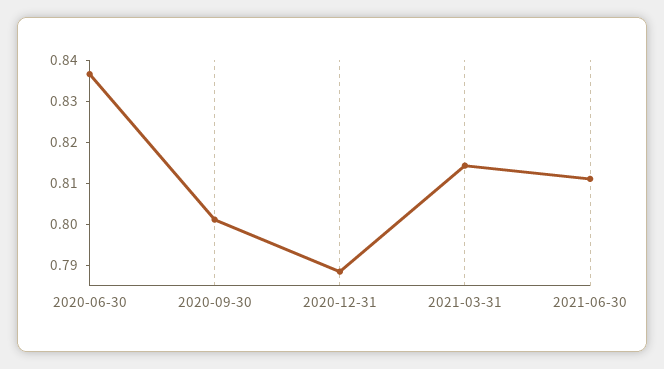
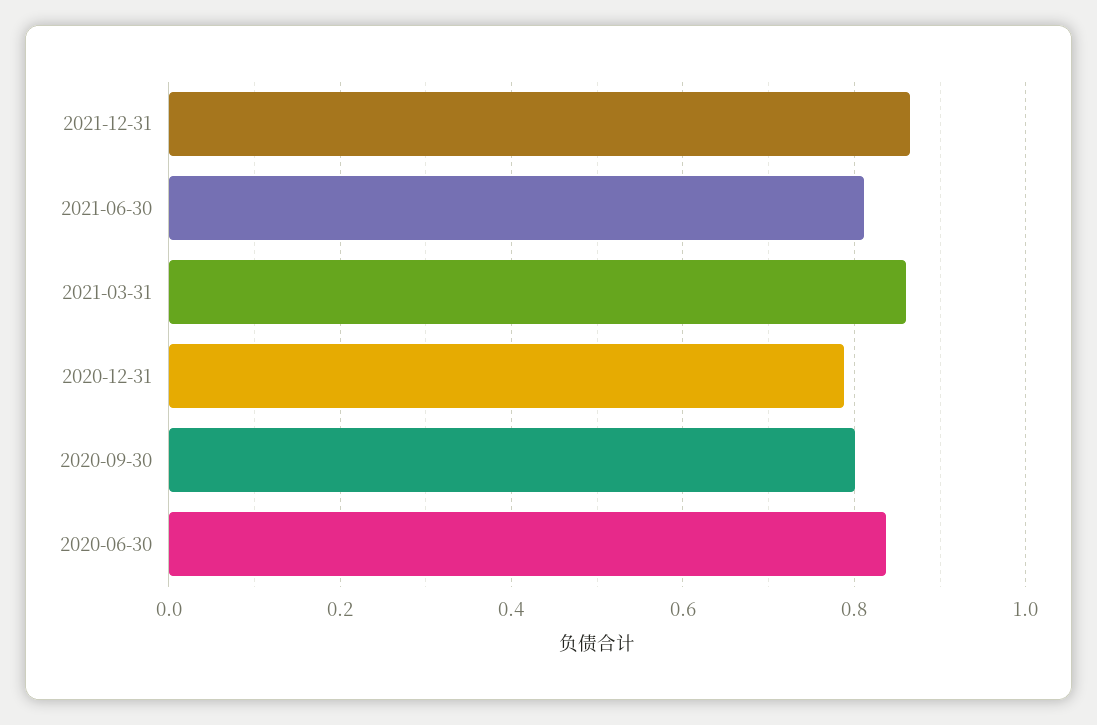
2021-03-31: 0.814 -> 0.86
2021-12-31: none -> 0.86

